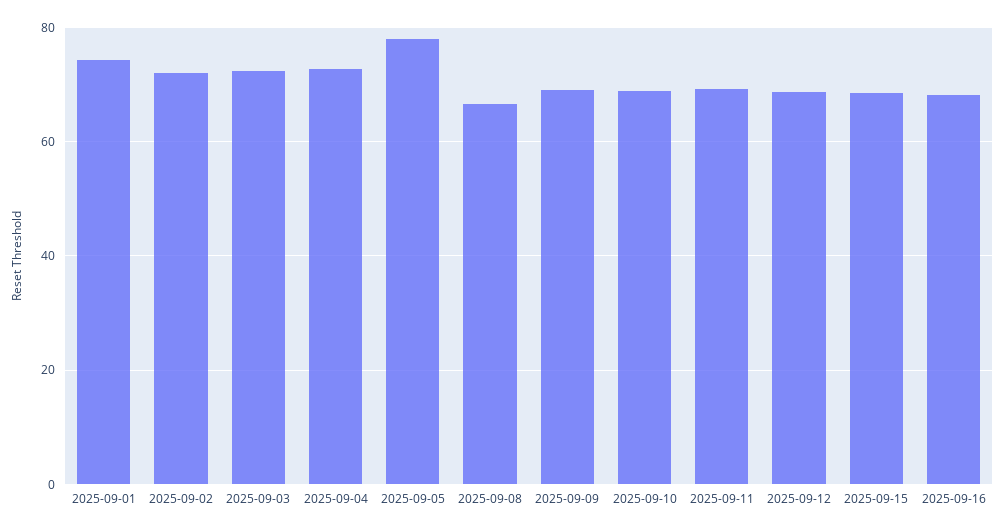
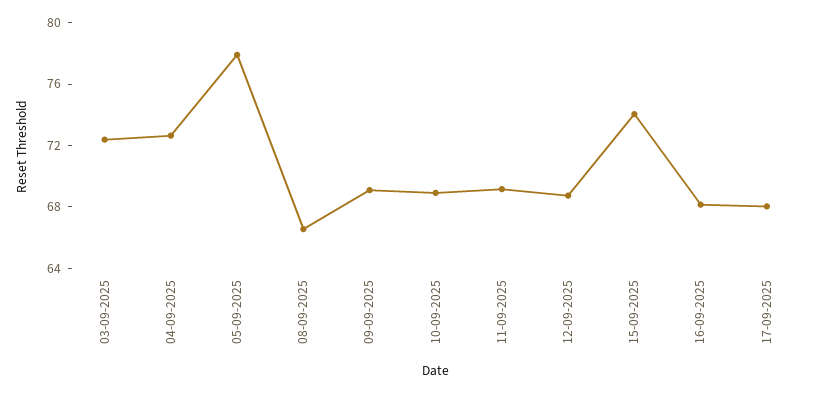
2025-09-01: 74 -> none
2025-09-02: 72 -> none
2025-09-15: 68 -> 74
17-09-2025: none -> 68

